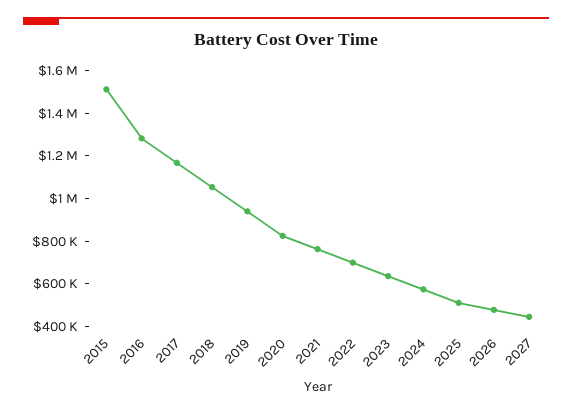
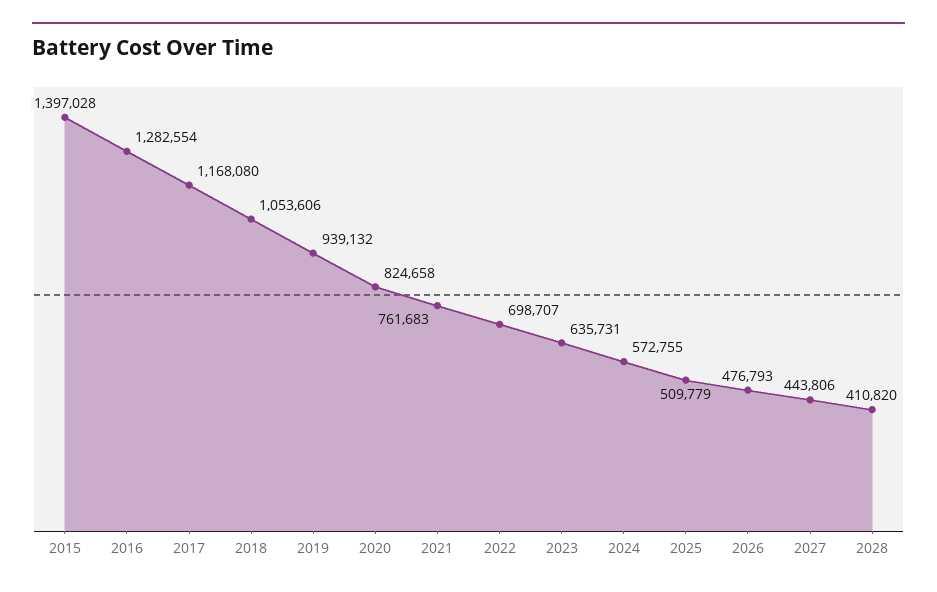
2015: 1500000 -> 1397028
2028: none -> 410820

